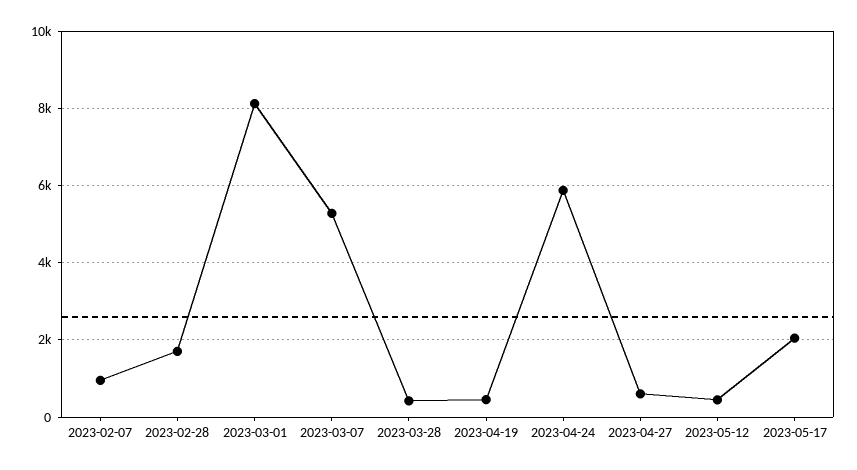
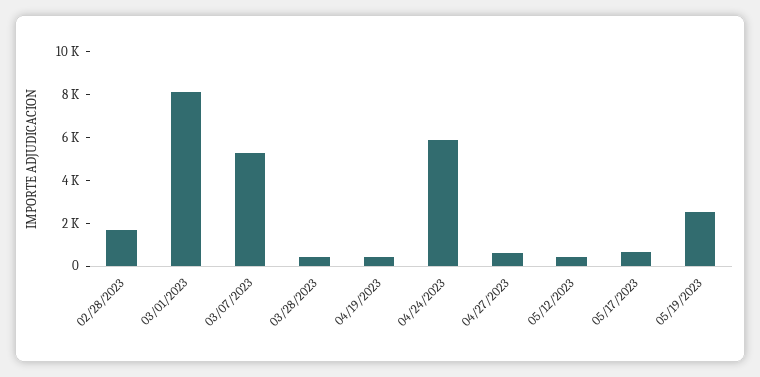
2023-02-07: 1000 -> none
2023-05-17: 2000 -> 500
05/19/2023: none -> 2500

